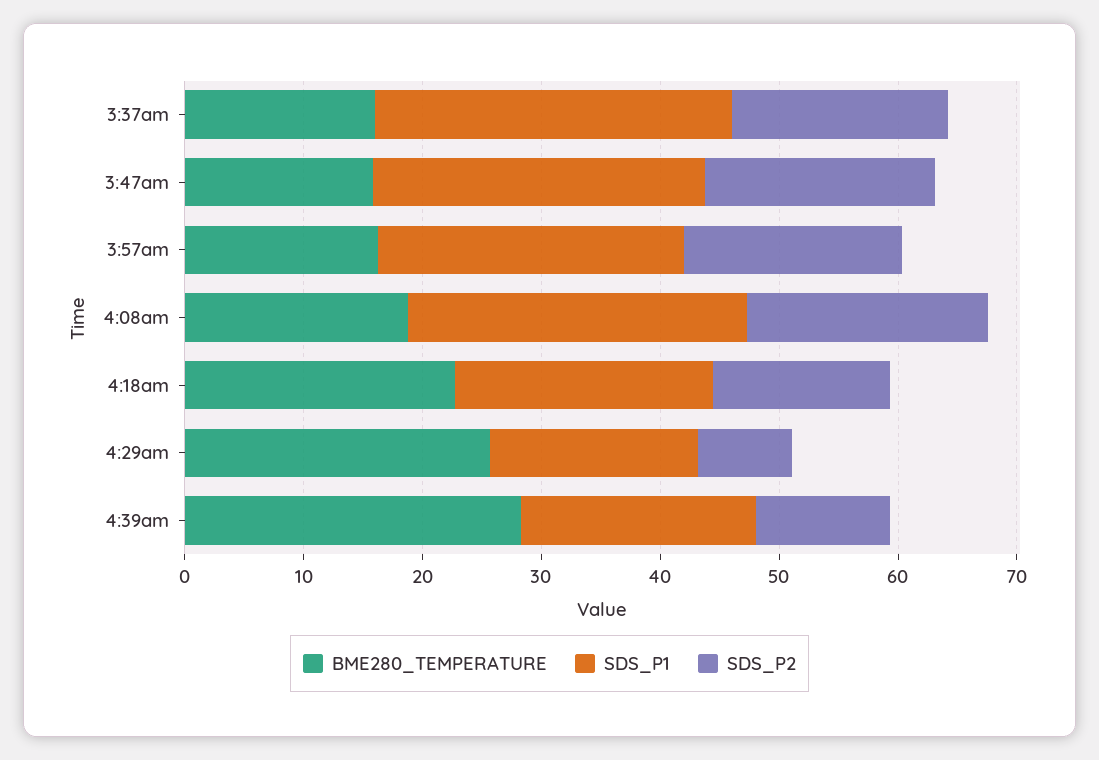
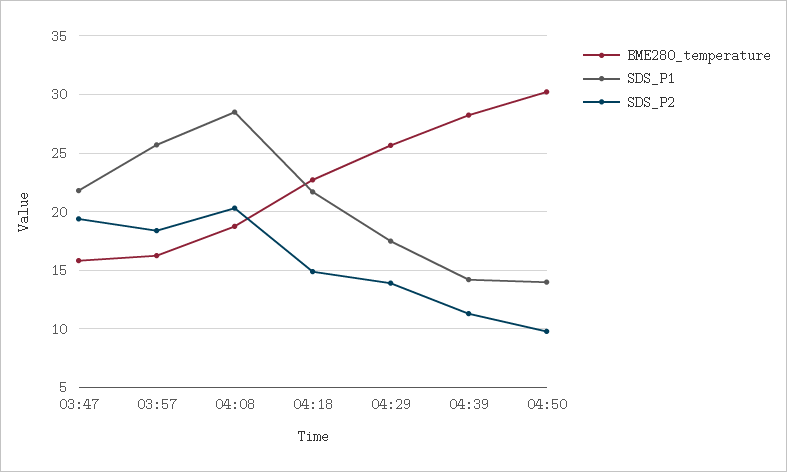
BME280_TEMPERATURE, 3:37am: 16 -> none
SDS_P1, 3:37am: 30 -> none
SDS_P2, 3:37am: 18 -> none
SDS_P1, 3:47am: 28 -> 22
SDS_P2, 4:29am: 8 -> 14
SDS_P1, 4:39am: 20 -> 14
BME280_TEMPERATURE, 04:50: none -> 30
SDS_P1, 04:50: none -> 14
SDS_P2, 04:50: none -> 10

